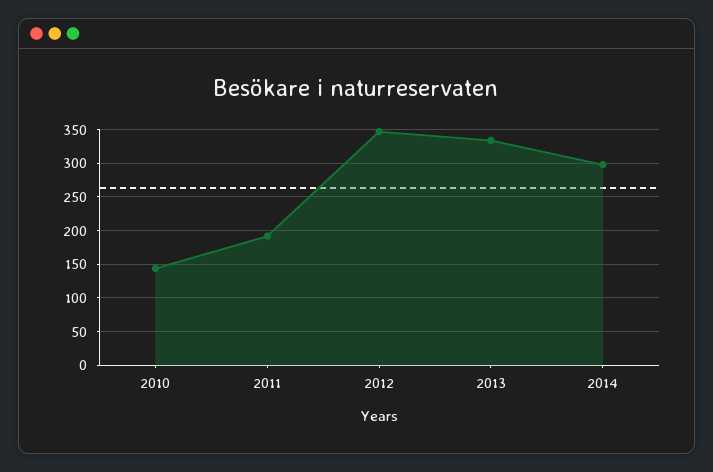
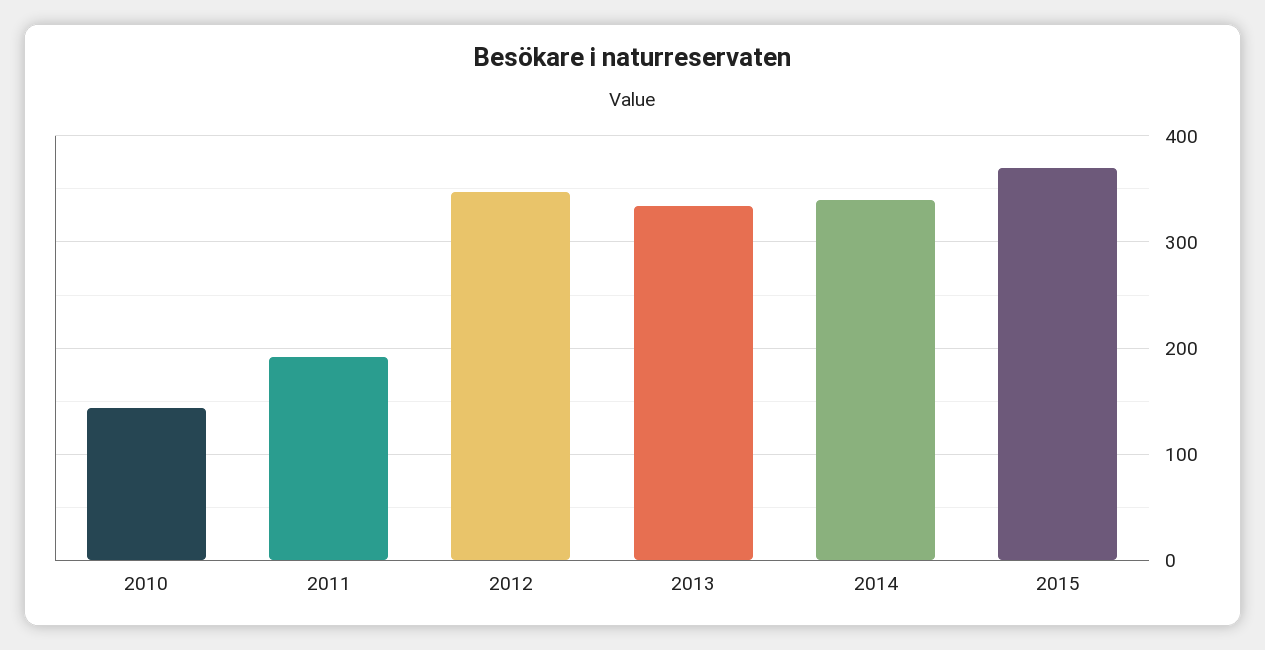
2014: 300 -> 340
2015: none -> 370

